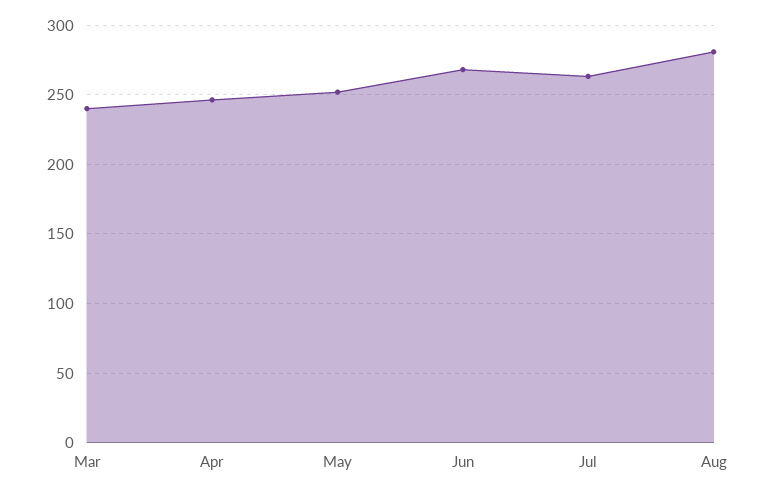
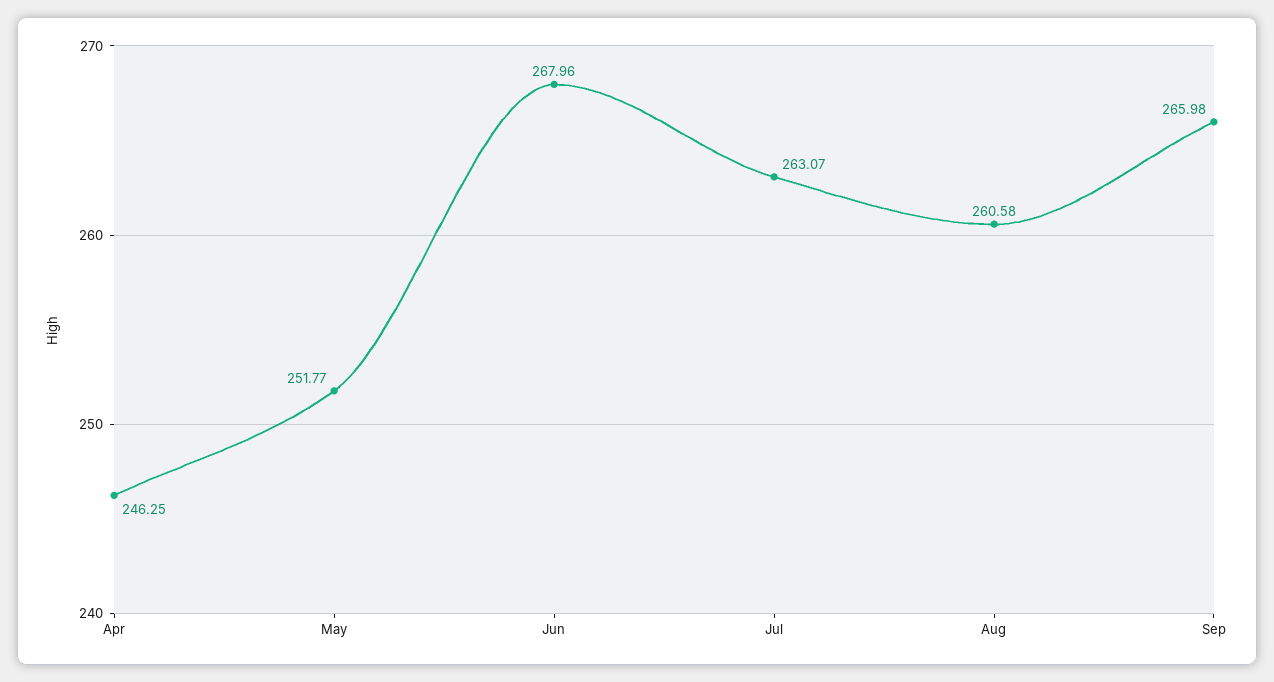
Mar: 240 -> none
Aug: 280 -> 260.58
Sep: none -> 265.98

